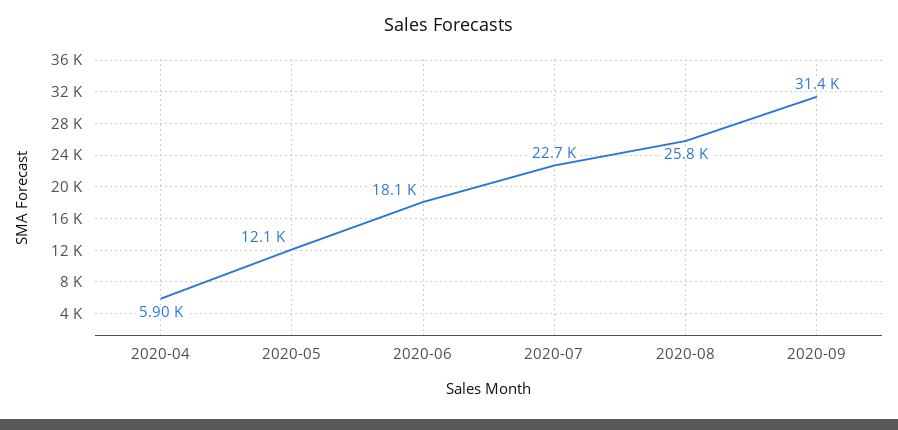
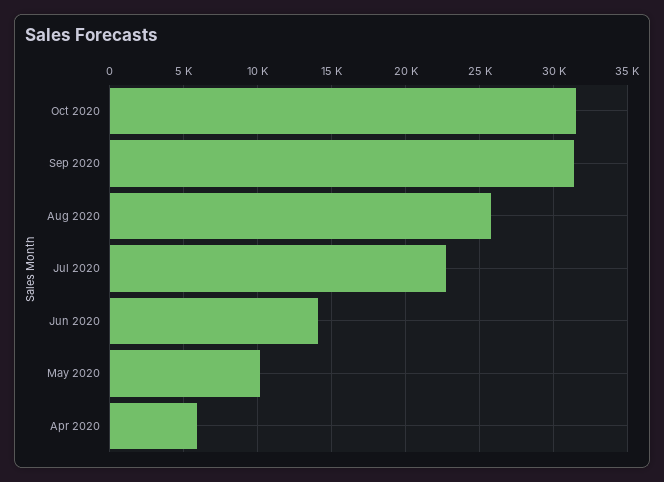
2020-05: 12100 -> 10000
2020-06: 18100 -> 14000
Oct 2020: none -> 31500

